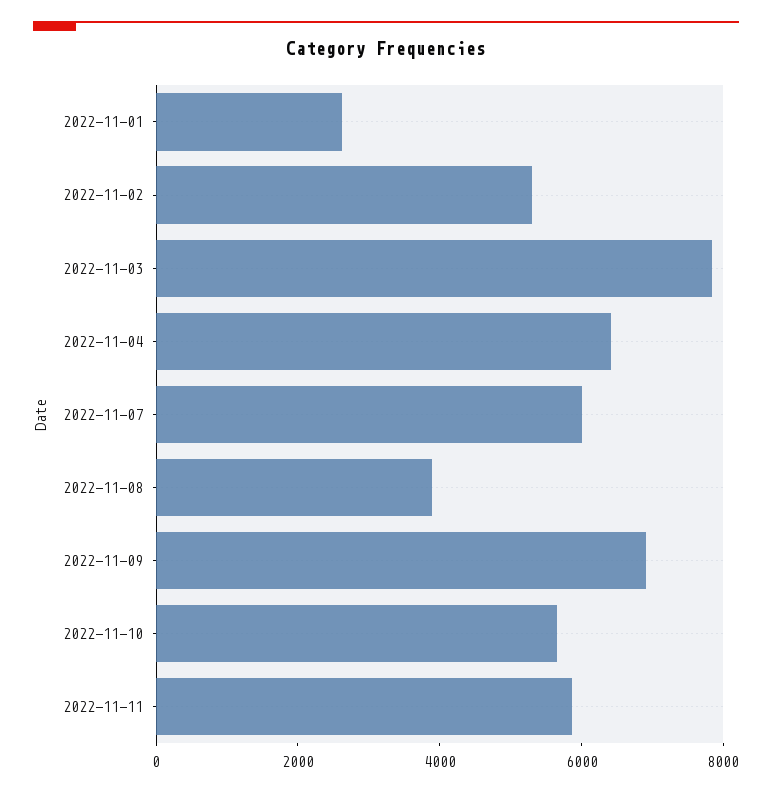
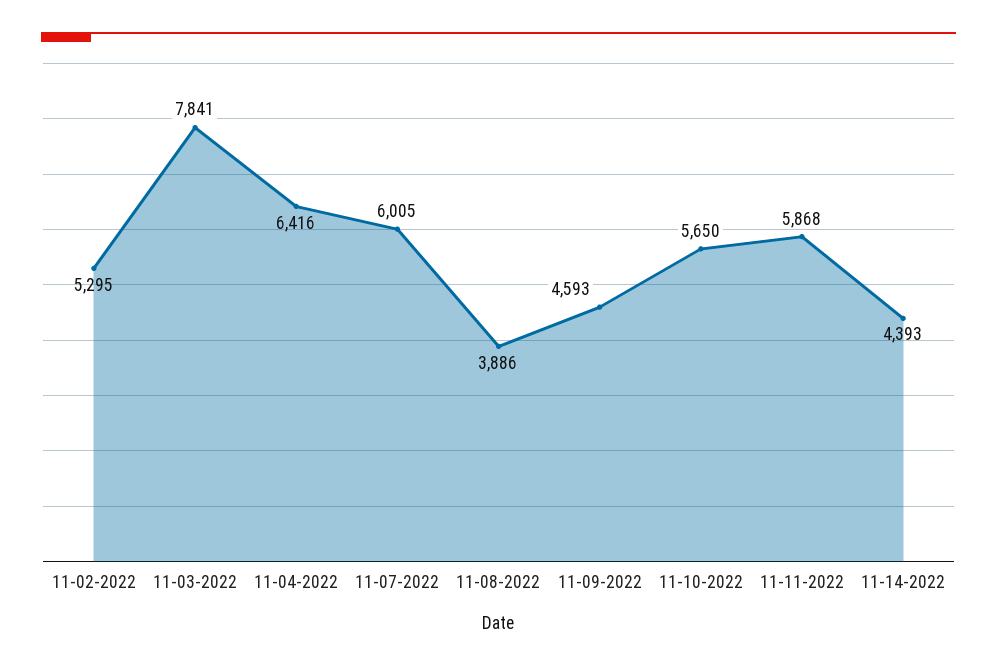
2022-11-01: 2500 -> none
2022-11-09: 7000 -> 4593
11-14-2022: none -> 4393

